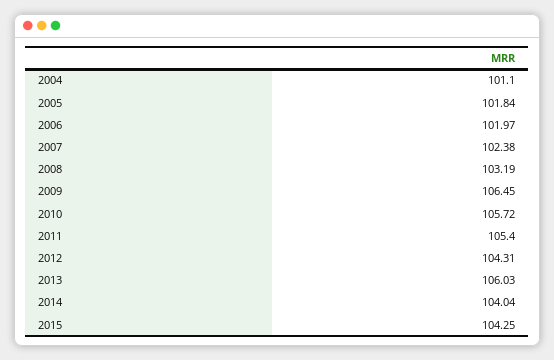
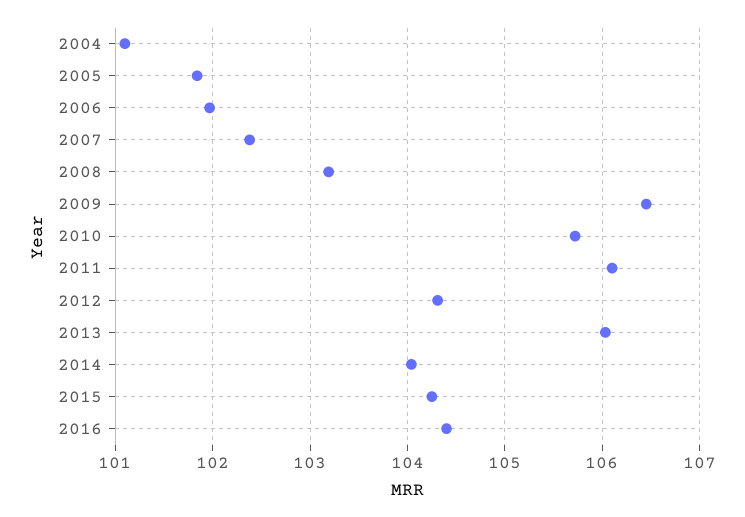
2011: 105.4 -> 106.1
2016: none -> 104.4

